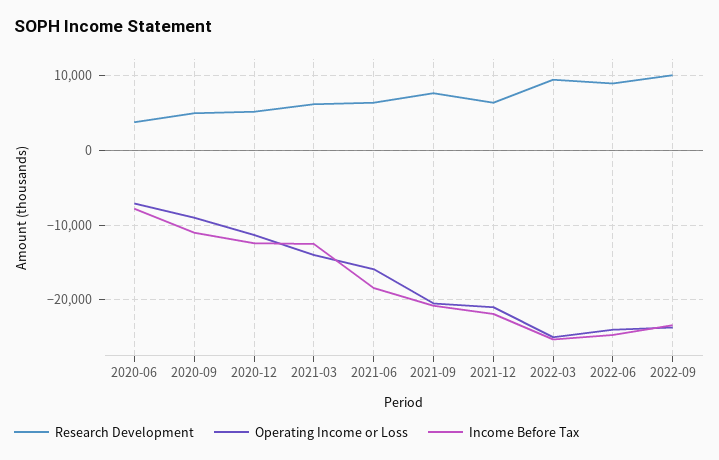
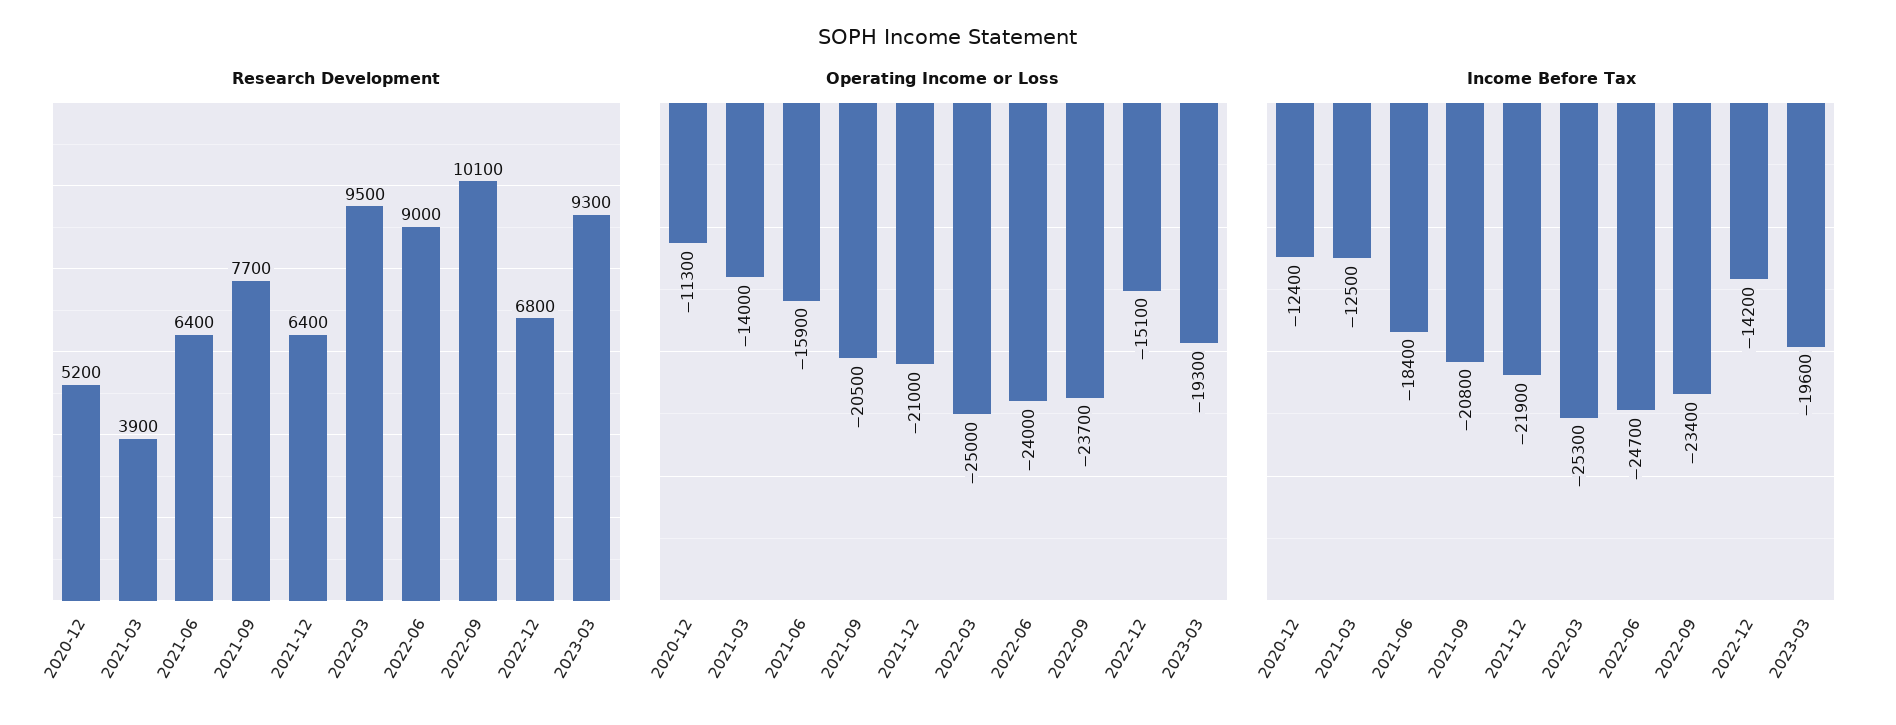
Research Development, 2020-06: 4000 -> none
Operating Income or Loss, 2020-06: -7000 -> none
Income Before Tax, 2020-06: -8000 -> none
Research Development, 2020-09: 5000 -> none
Operating Income or Loss, 2020-09: -9000 -> none
Income Before Tax, 2020-09: -11000 -> none
Research Development, 2021-03: 6000 -> 3900
Research Development, 2022-12: none -> 6800
Research Development, 2023-03: none -> 9300
Operating Income or Loss, 2022-12: none -> -15100
Operating Income or Loss, 2023-03: none -> -19300
Income Before Tax, 2022-12: none -> -14200
Income Before Tax, 2023-03: none -> -19600

